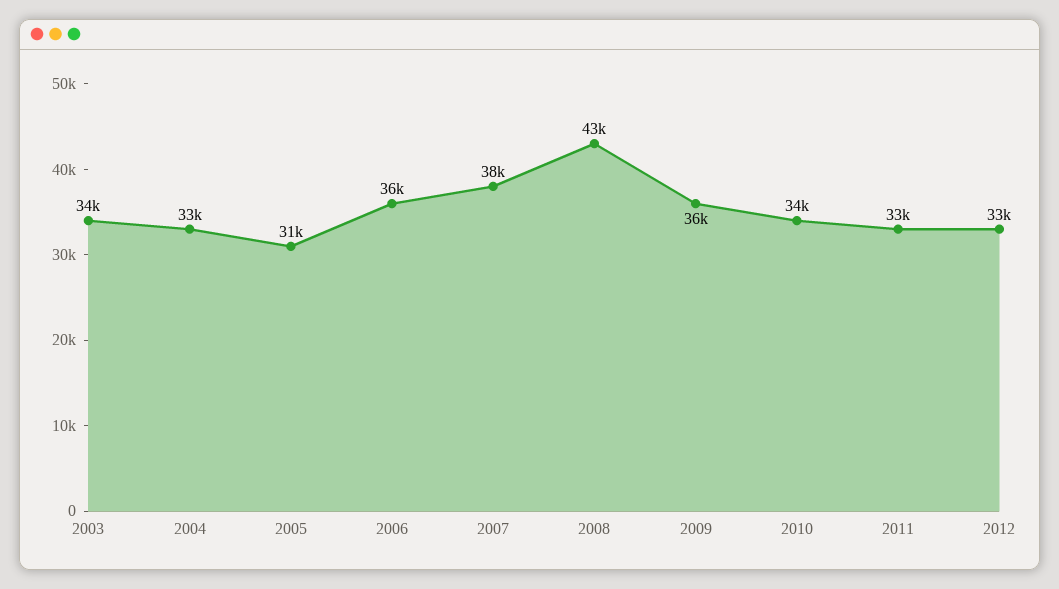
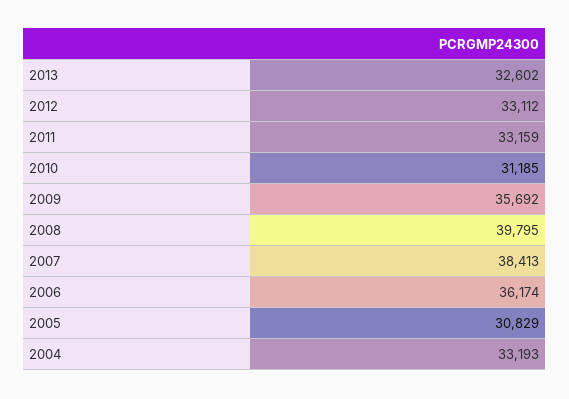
2003: 34000 -> none
2008: 43000 -> 39795
2010: 34000 -> 31185
2013: none -> 32602

